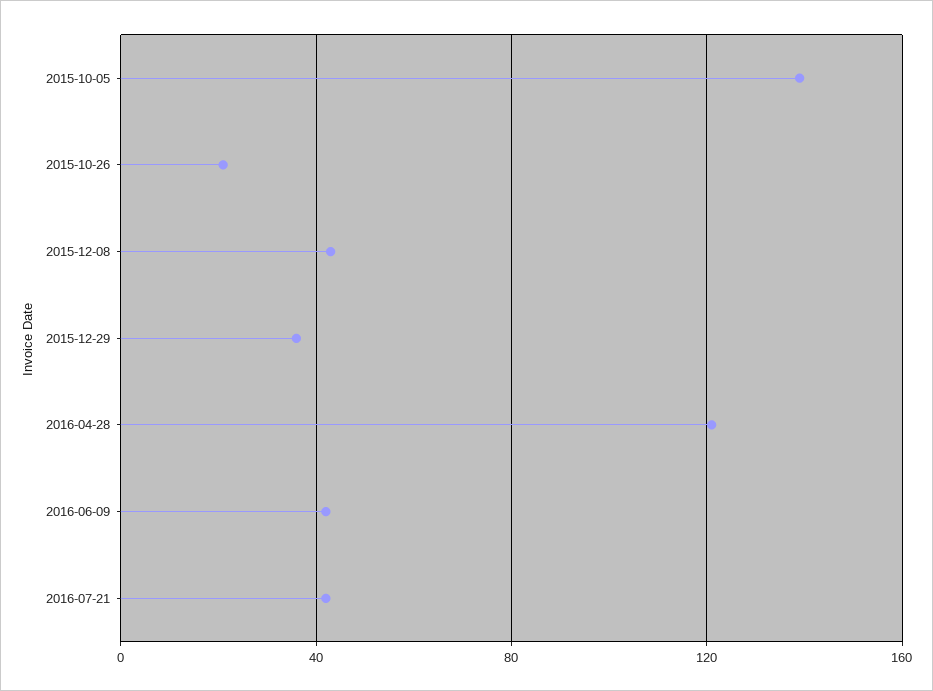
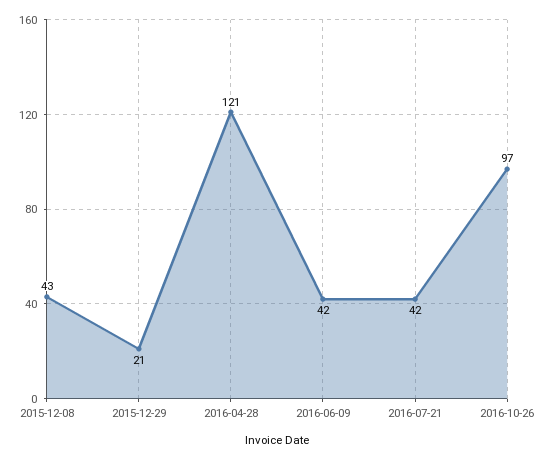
2015-10-05: 140 -> none
2015-10-26: 20 -> none
2015-12-29: 35 -> 21
2016-10-26: none -> 97

